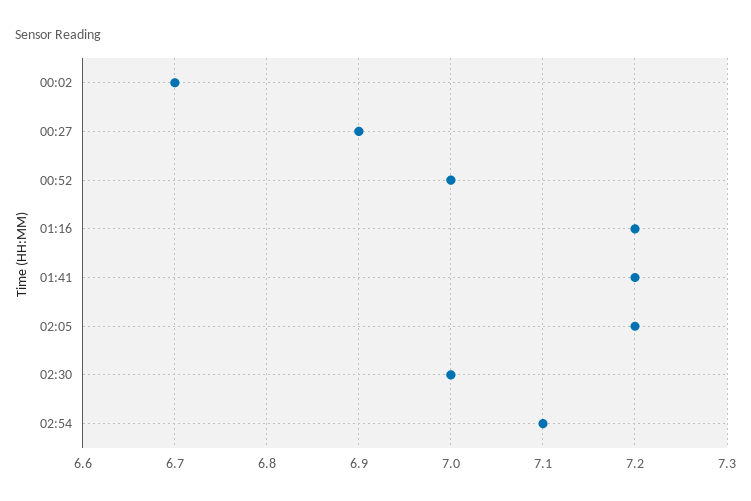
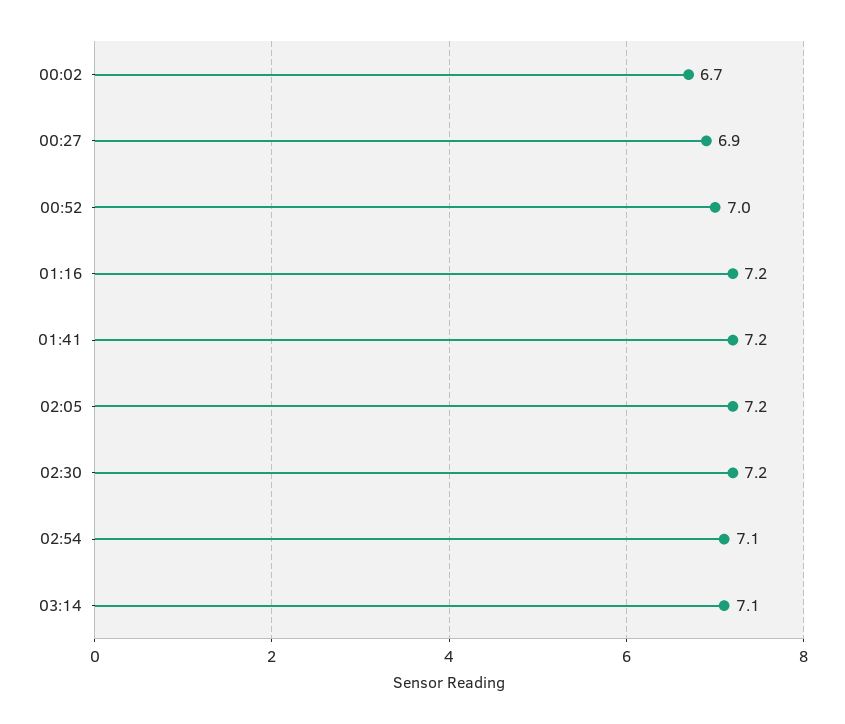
02:30: 7 -> 7.2
03:14: none -> 7.1

